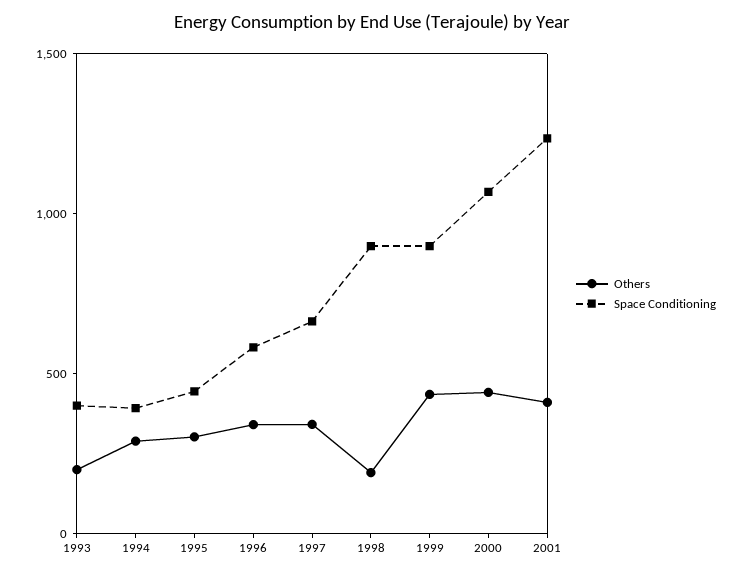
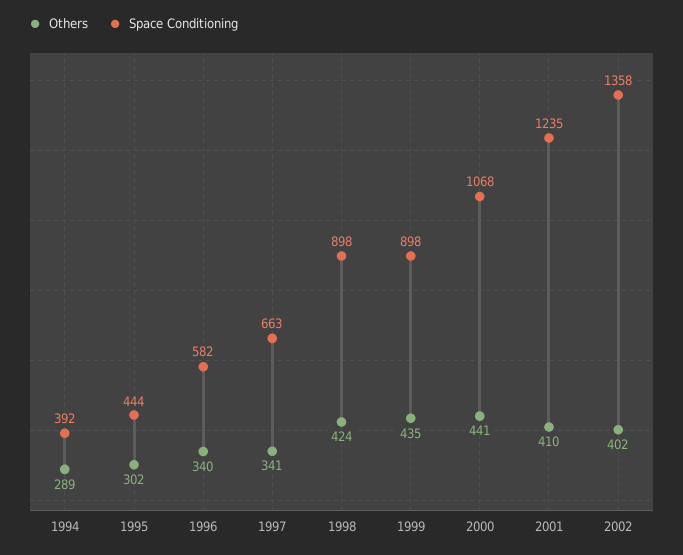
Others, 1993: 200 -> none
Space Conditioning, 1993: 400 -> none
Others, 1998: 200 -> 424
Others, 2002: none -> 402
Space Conditioning, 2002: none -> 1358

